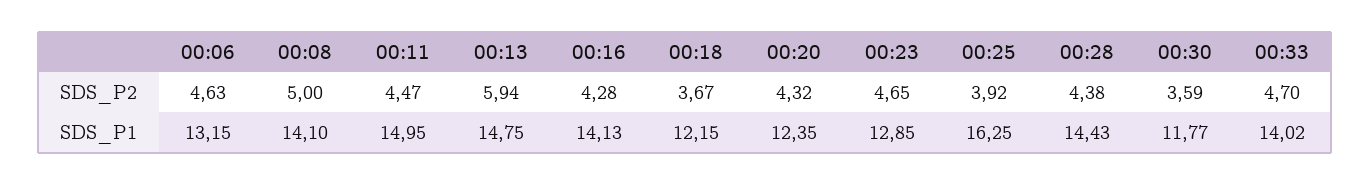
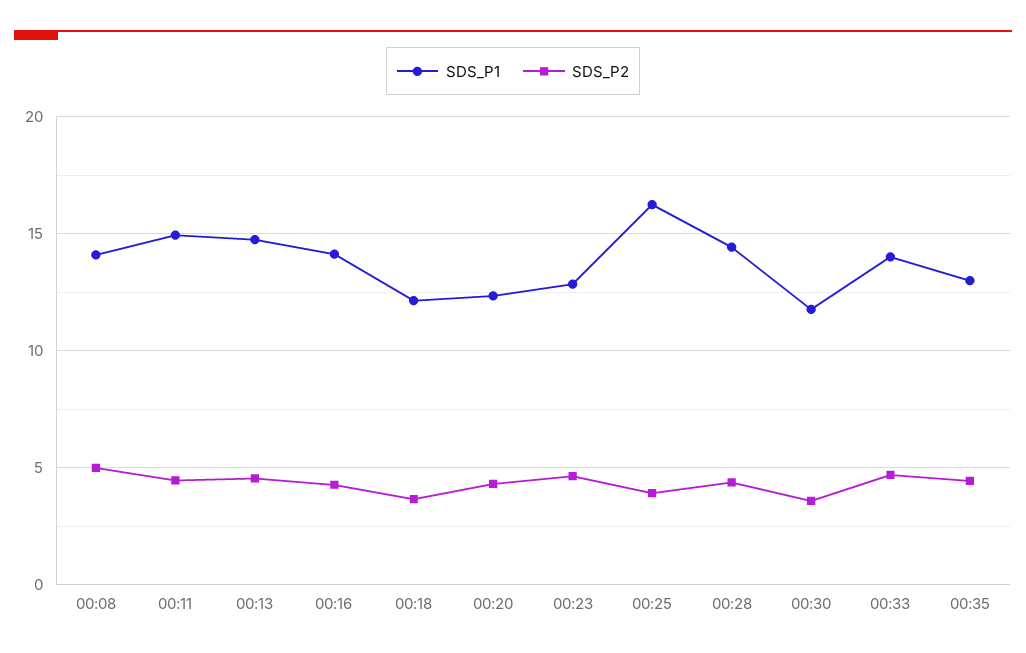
SDS_P2, 00:06: 4.63 -> none
SDS_P2, 00:13: 5.94 -> 4.5
SDS_P1, 00:06: 13.15 -> none
SDS_P1, 00:35: none -> 13
SDS_P2, 00:35: none -> 4.5

